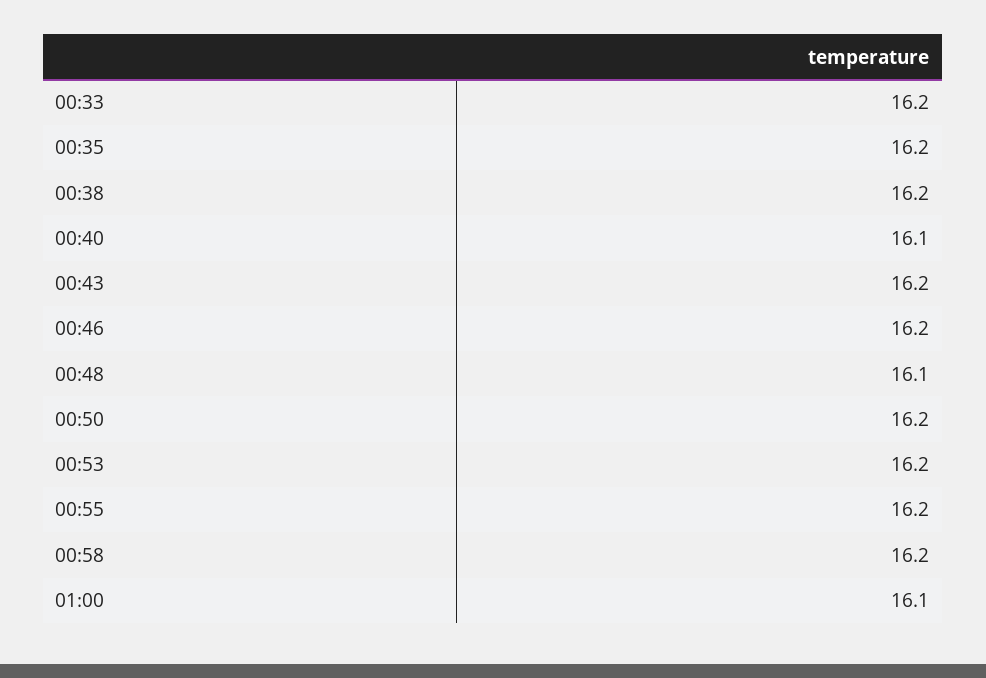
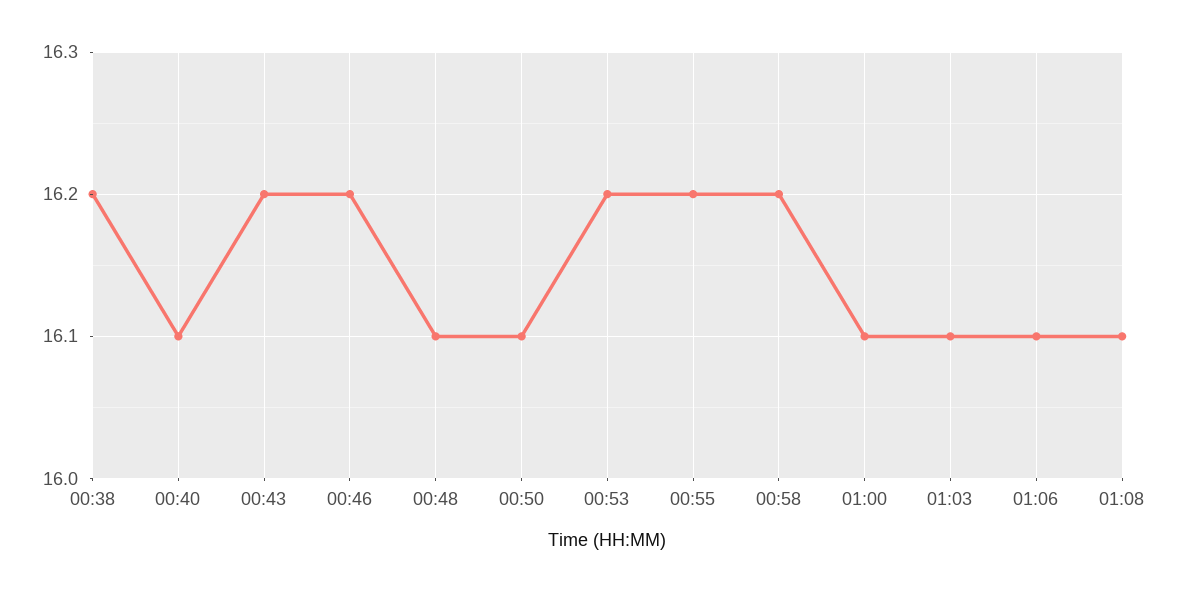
00:33: 16.2 -> none
00:35: 16.2 -> none
00:50: 16.2 -> 16.1
01:03: none -> 16.1
01:06: none -> 16.1
01:08: none -> 16.1

